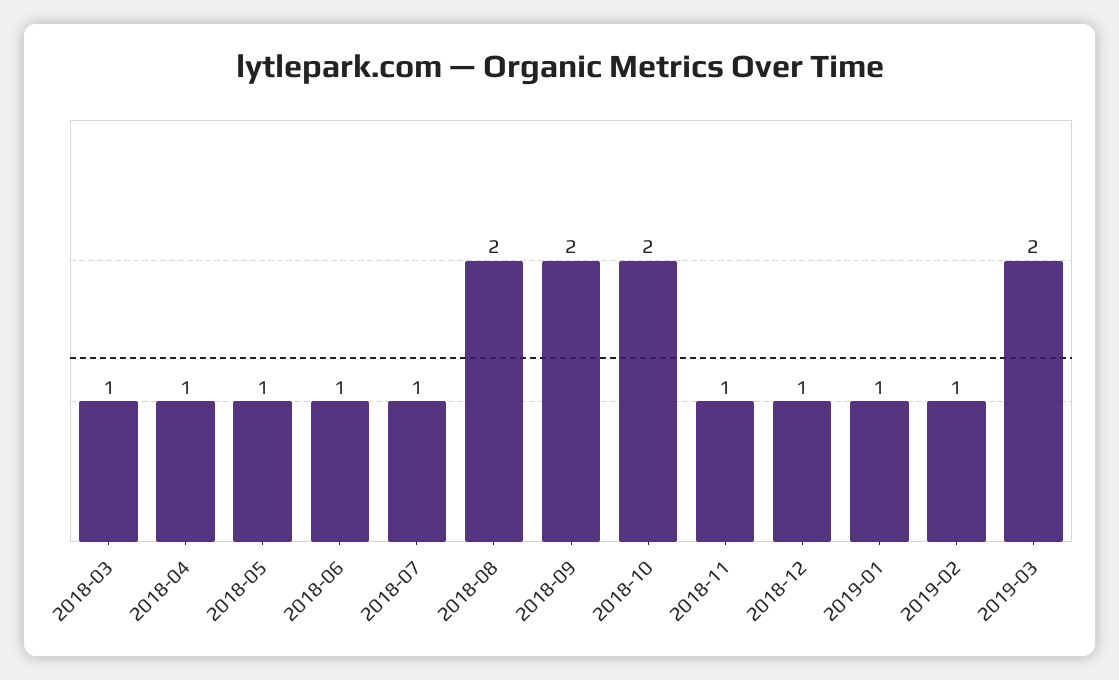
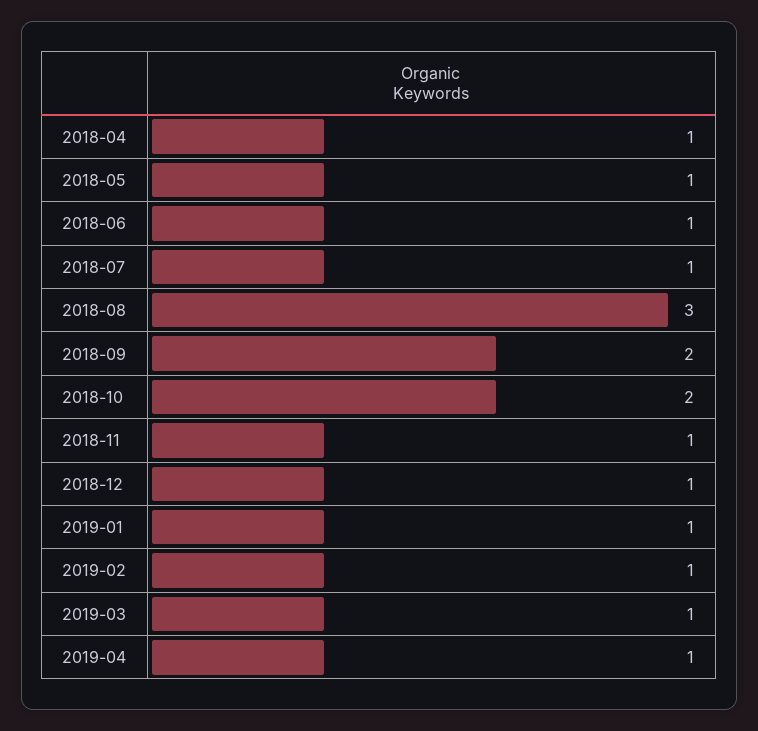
2018-03: 1 -> none
2018-08: 2 -> 3
2019-03: 2 -> 1
2019-04: none -> 1

